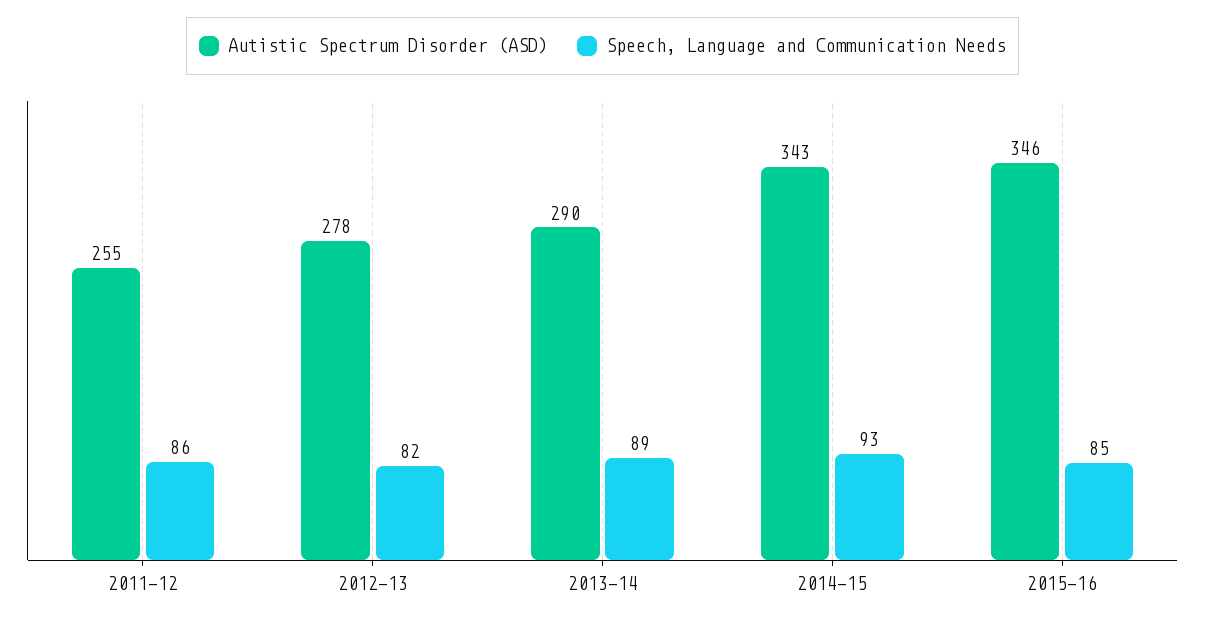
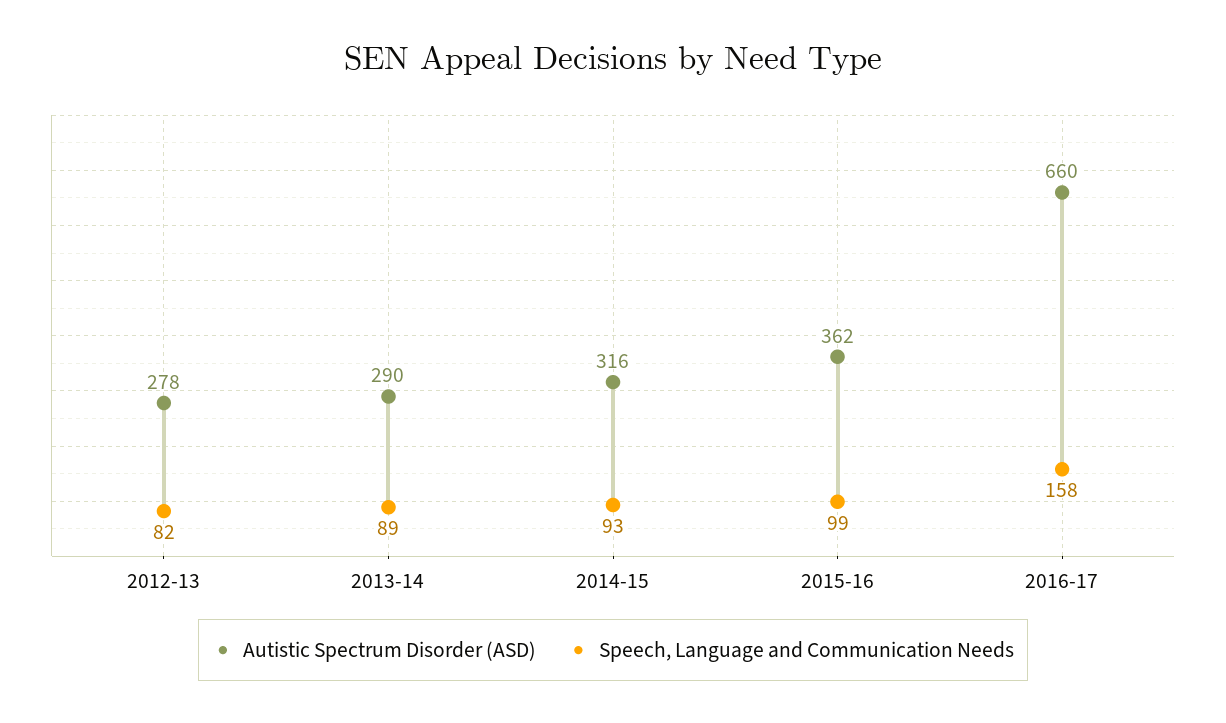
Autistic Spectrum Disorder (ASD), 2011-12: 255 -> none
Speech, Language and Communication Needs, 2011-12: 86 -> none
Autistic Spectrum Disorder (ASD), 2014-15: 343 -> 316
Autistic Spectrum Disorder (ASD), 2015-16: 346 -> 362
Speech, Language and Communication Needs, 2015-16: 85 -> 99
Autistic Spectrum Disorder (ASD), 2016-17: none -> 660
Speech, Language and Communication Needs, 2016-17: none -> 158

